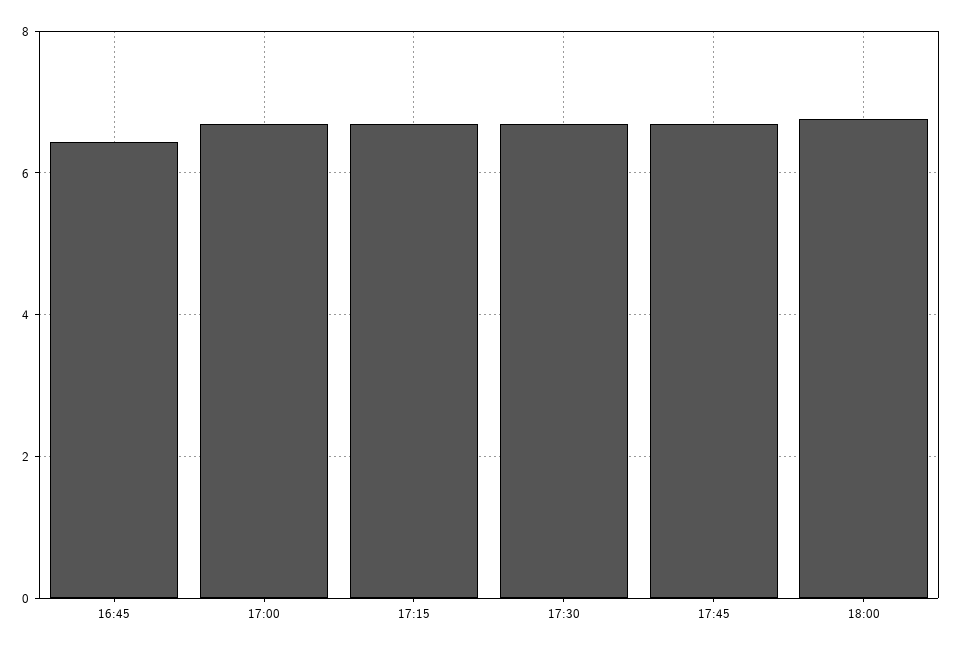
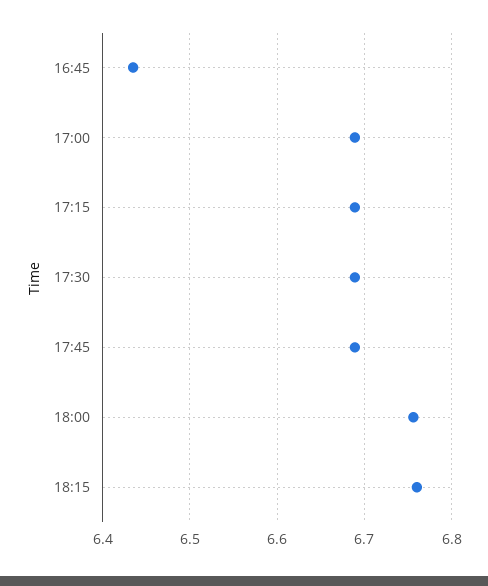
18:15: none -> 6.76

